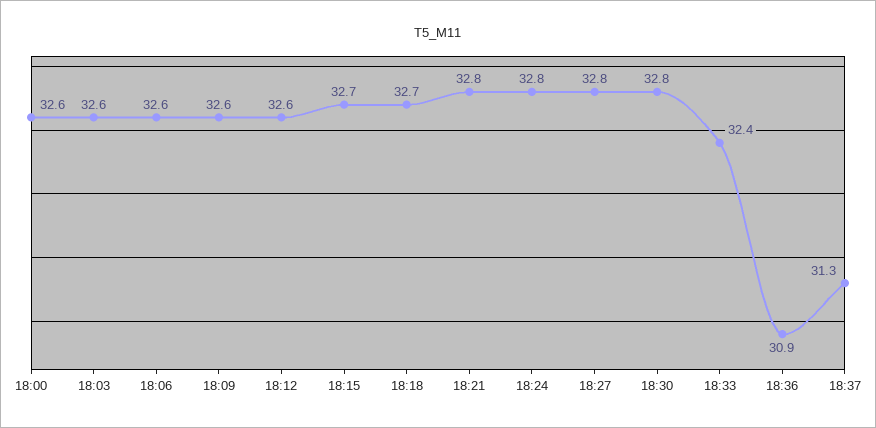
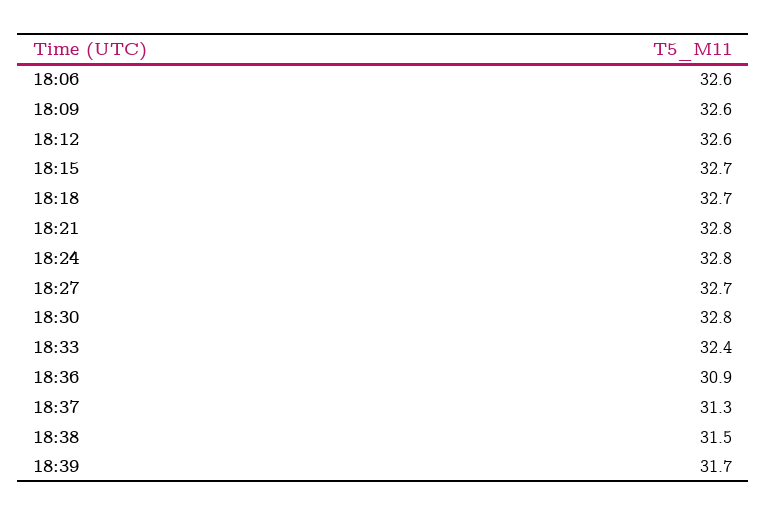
18:00: 32.6 -> none
18:03: 32.6 -> none
18:27: 32.8 -> 32.7
18:38: none -> 31.5
18:39: none -> 31.7

